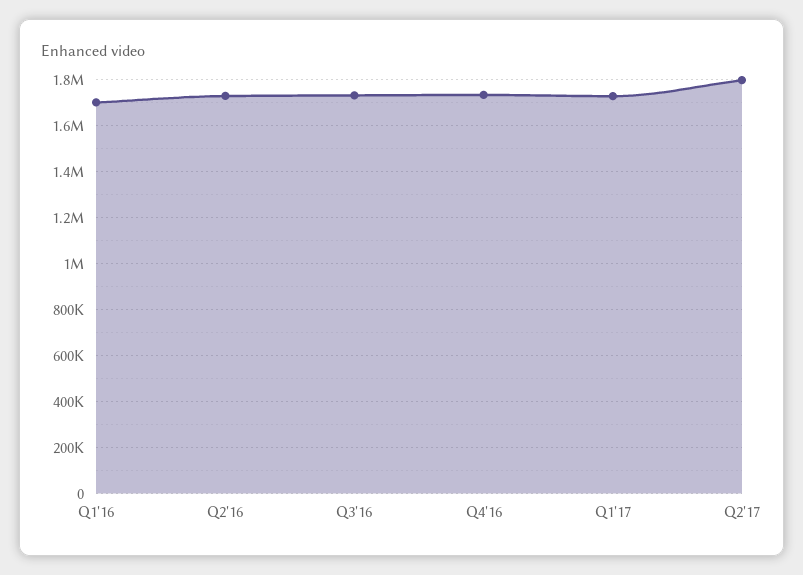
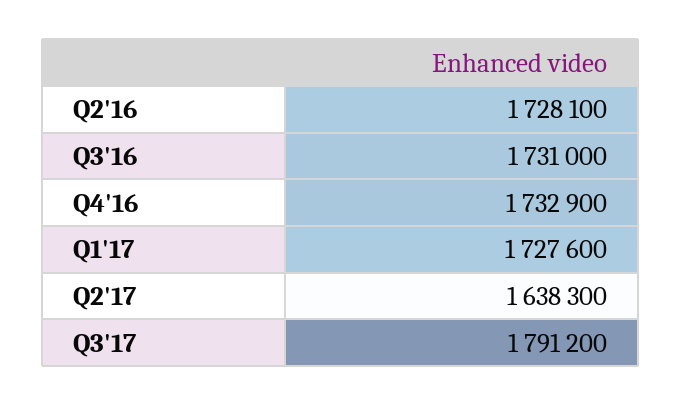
Q1'16: 1700000 -> none
Q2'17: 1800000 -> 1638300
Q3'17: none -> 1791200

